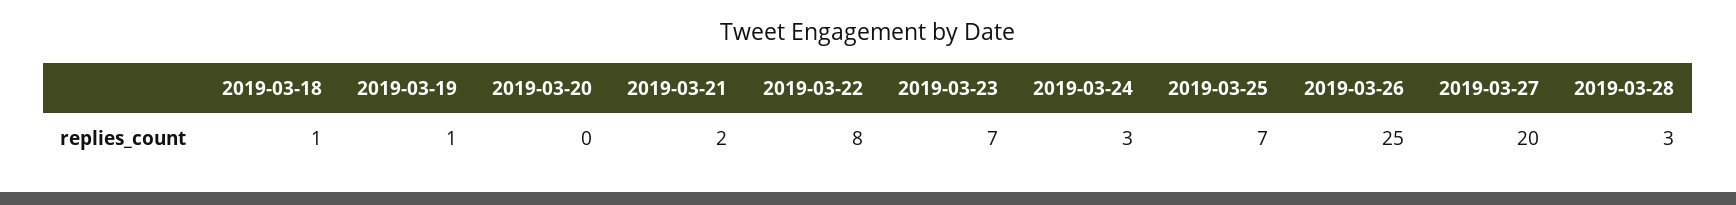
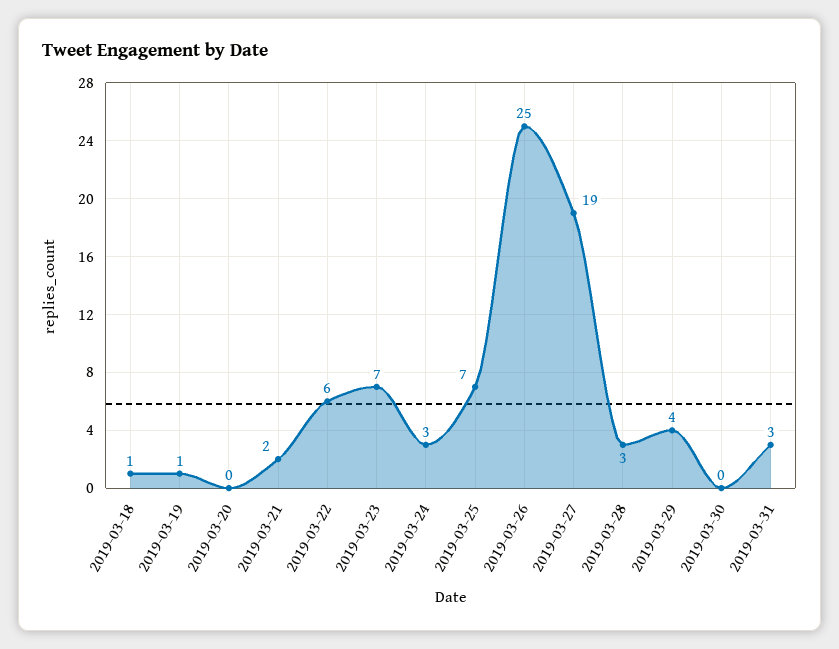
2019-03-22: 8 -> 6
2019-03-27: 20 -> 19
2019-03-29: none -> 4
2019-03-30: none -> 0
2019-03-31: none -> 3

